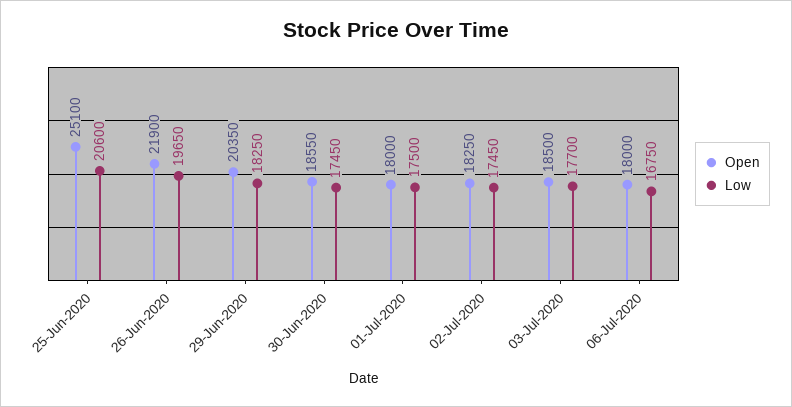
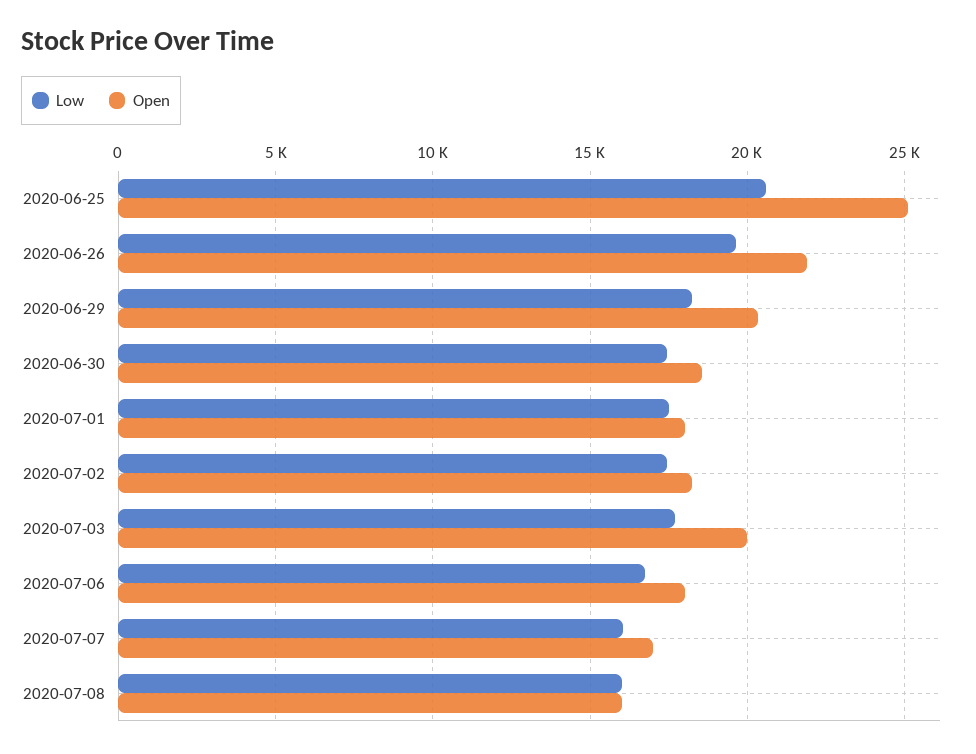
Open, 03-Jul-2020: 18500 -> 20000
Low, 2020-07-07: none -> 16000
Open, 2020-07-07: none -> 17000
Low, 2020-07-08: none -> 16000
Open, 2020-07-08: none -> 16000

